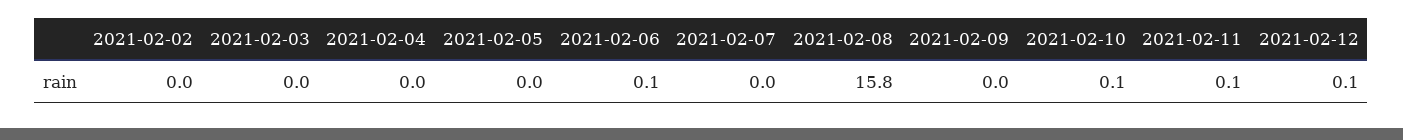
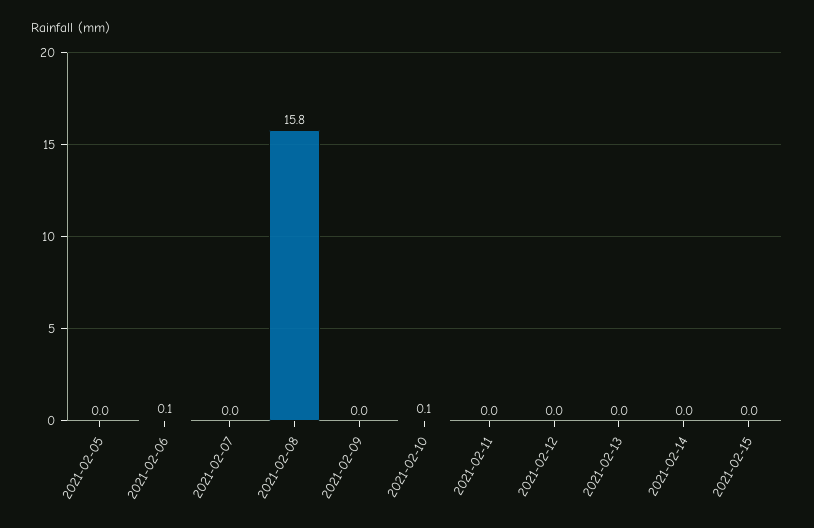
2021-02-02: 0 -> none
2021-02-03: 0 -> none
2021-02-04: 0 -> none
2021-02-11: 0.1 -> 0
2021-02-12: 0.1 -> 0
2021-02-13: none -> 0
2021-02-14: none -> 0
2021-02-15: none -> 0

